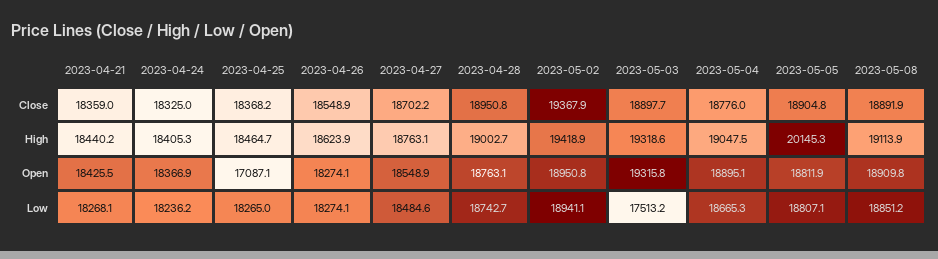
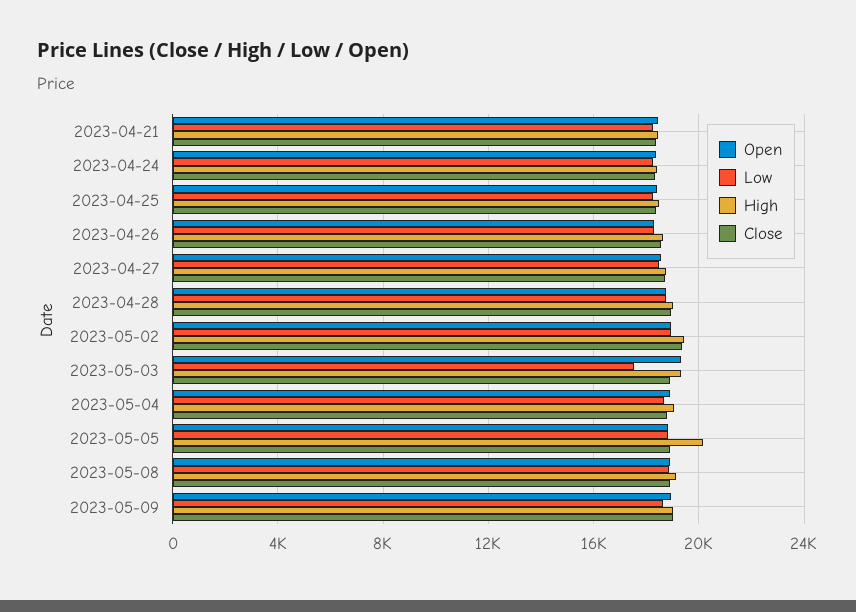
Open, 2023-04-25: 17087.1 -> 18500
Open, 2023-05-09: none -> 19000
Low, 2023-05-09: none -> 18500
High, 2023-05-09: none -> 19000
Close, 2023-05-09: none -> 19000

